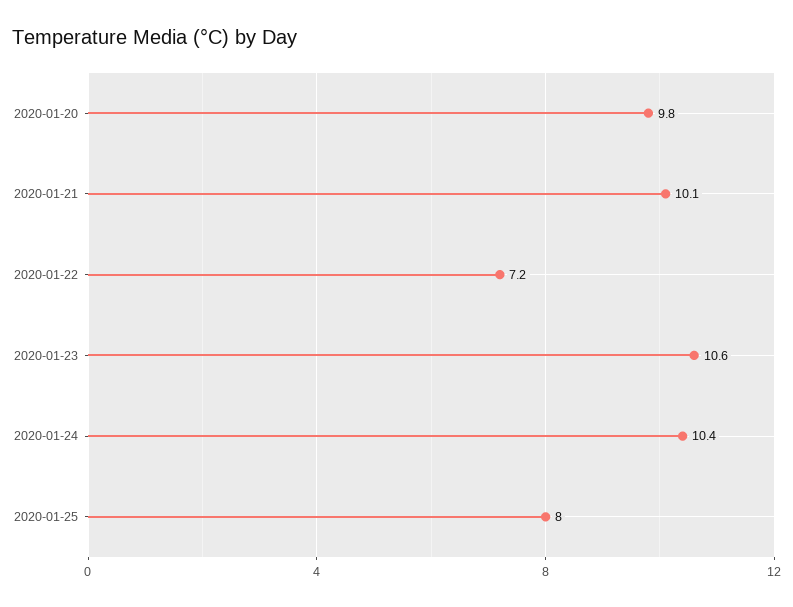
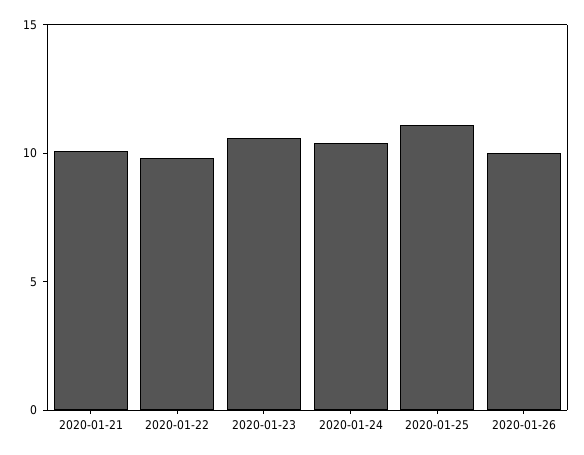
2020-01-20: 9.8 -> none
2020-01-22: 7.2 -> 10
2020-01-25: 8 -> 11
2020-01-26: none -> 10

